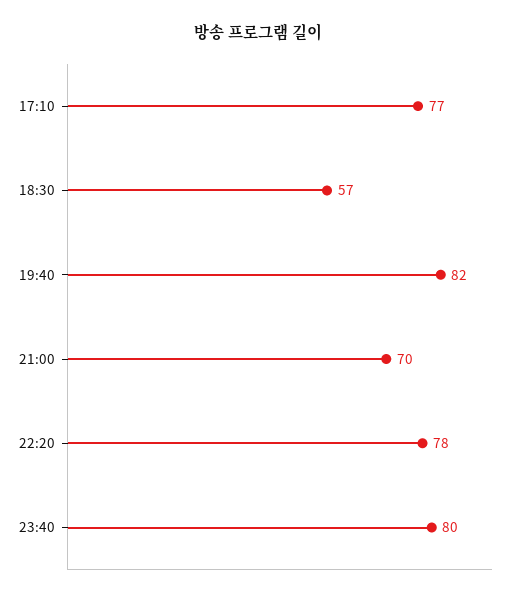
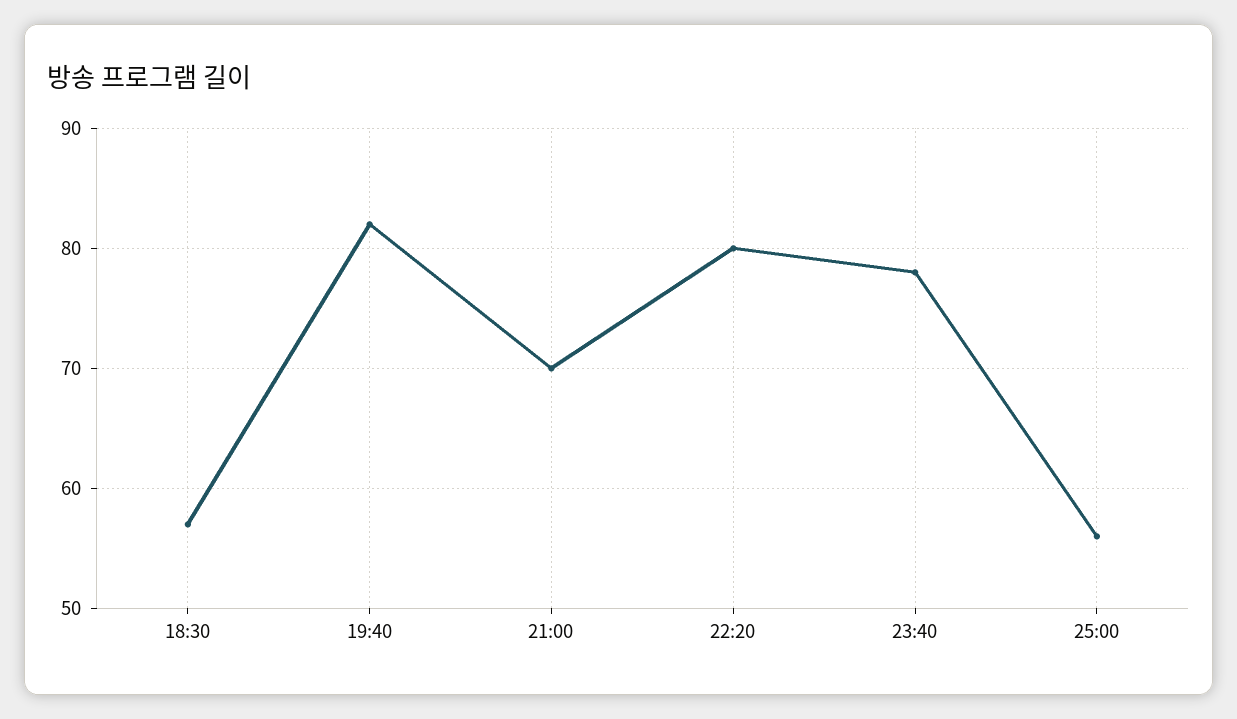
17:10: 77 -> none
22:20: 78 -> 80
23:40: 80 -> 78
25:00: none -> 56

